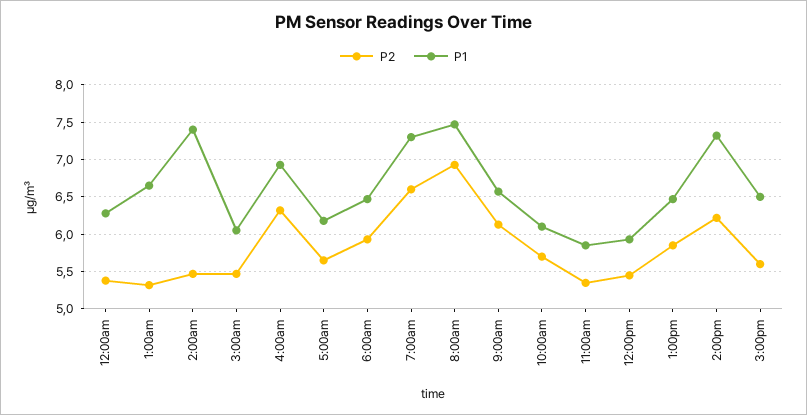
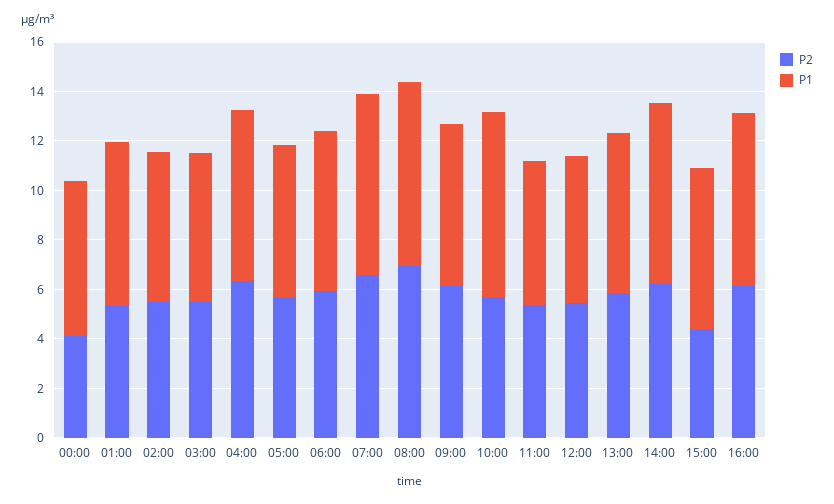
P2, 12:00am: 5.4 -> 4
P1, 2:00am: 7.4 -> 6
P1, 10:00am: 6.1 -> 7.5
P2, 3:00pm: 5.6 -> 4.5
P2, 16:00: none -> 6
P1, 16:00: none -> 7

